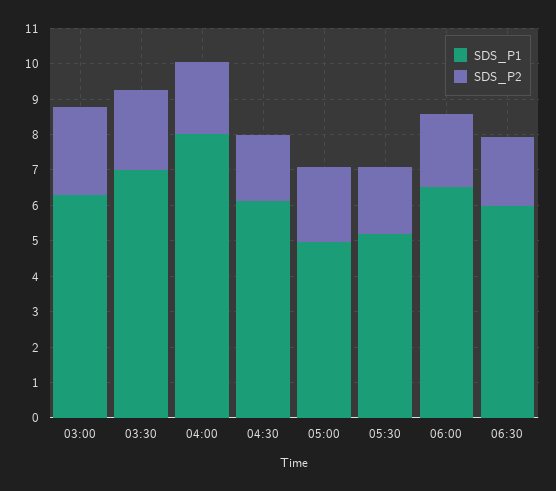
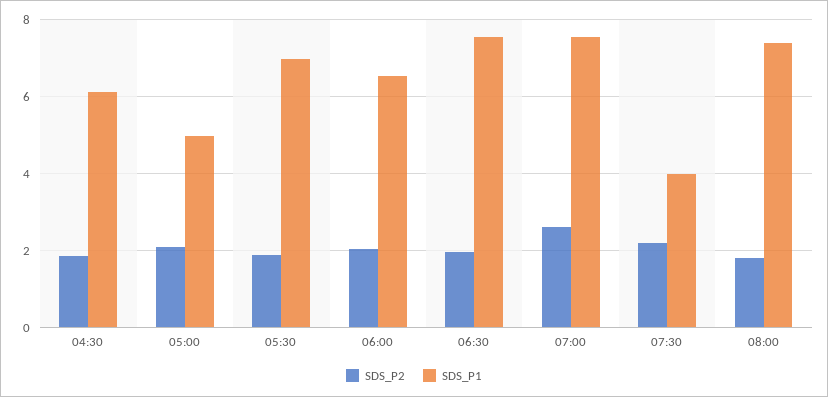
SDS_P1, 03:00: 6.25 -> none
SDS_P2, 03:00: 2.5 -> none
SDS_P1, 03:30: 7 -> none
SDS_P2, 03:30: 2.25 -> none
SDS_P1, 04:00: 8 -> none
SDS_P2, 04:00: 2 -> none
SDS_P1, 05:30: 5.25 -> 7
SDS_P1, 06:30: 6 -> 7.6
SDS_P2, 07:00: none -> 2.6
SDS_P1, 07:00: none -> 7.6
SDS_P2, 07:30: none -> 2.2
SDS_P1, 07:30: none -> 4
SDS_P2, 08:00: none -> 1.8
SDS_P1, 08:00: none -> 7.4

